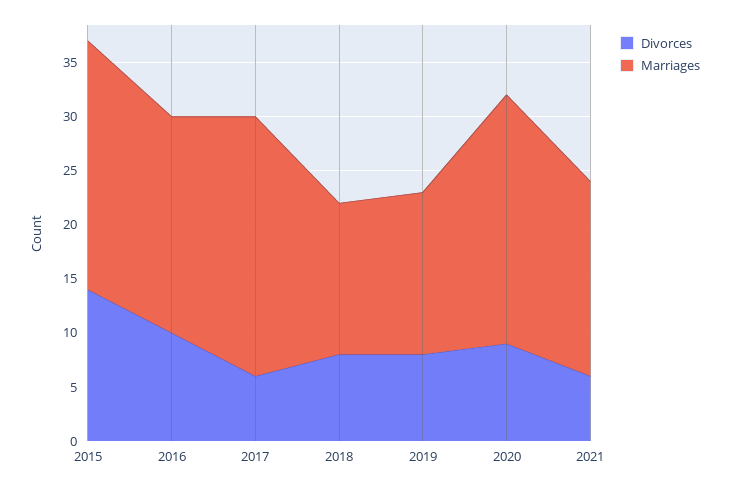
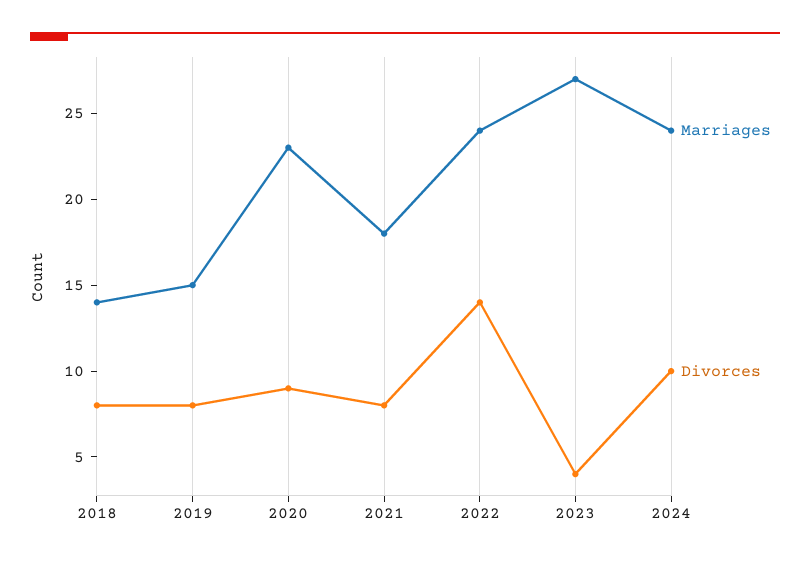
Divorces, 2015: 14 -> none
Marriages, 2015: 23 -> none
Divorces, 2016: 10 -> none
Marriages, 2016: 20 -> none
Divorces, 2017: 6 -> none
Marriages, 2017: 24 -> none
Divorces, 2021: 6 -> 8
Marriages, 2022: none -> 24
Divorces, 2022: none -> 14
Marriages, 2023: none -> 27
Divorces, 2023: none -> 4
Marriages, 2024: none -> 24
Divorces, 2024: none -> 10

